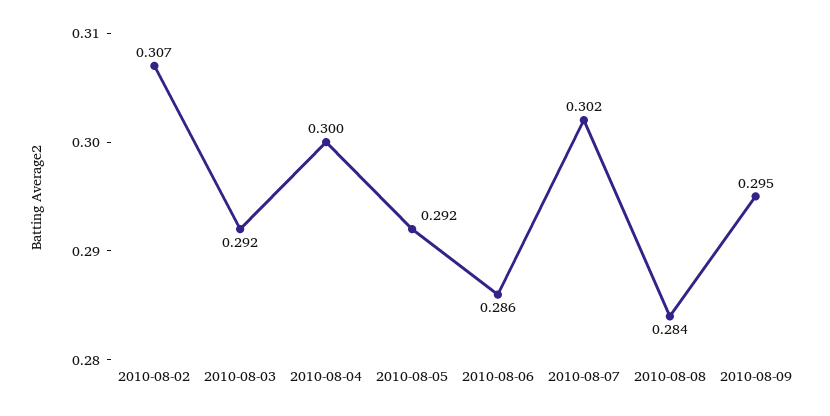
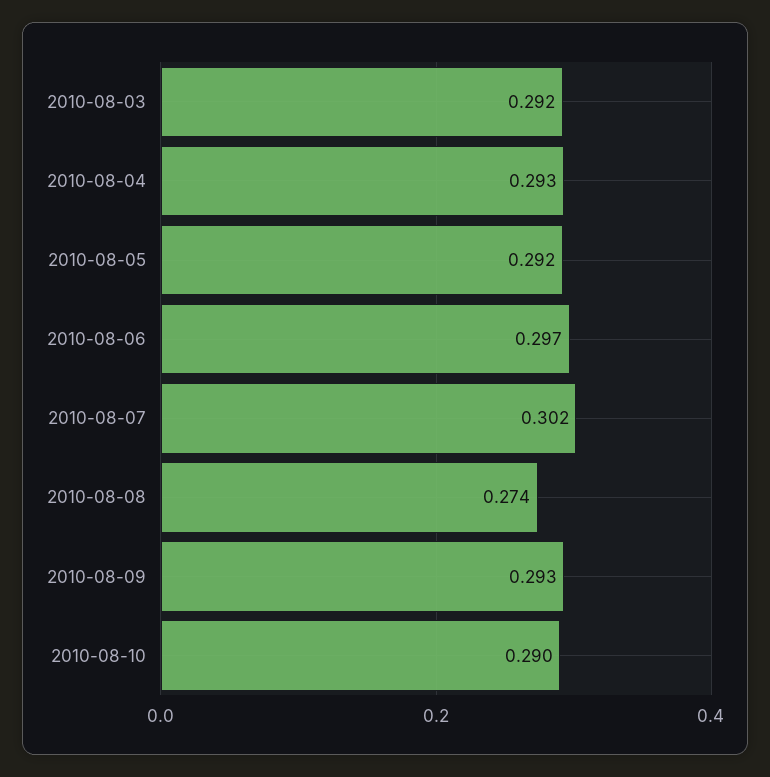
2010-08-02: 0.307 -> none
2010-08-04: 0.3 -> 0.293
2010-08-06: 0.286 -> 0.297
2010-08-08: 0.284 -> 0.274
2010-08-09: 0.295 -> 0.293
2010-08-10: none -> 0.29

